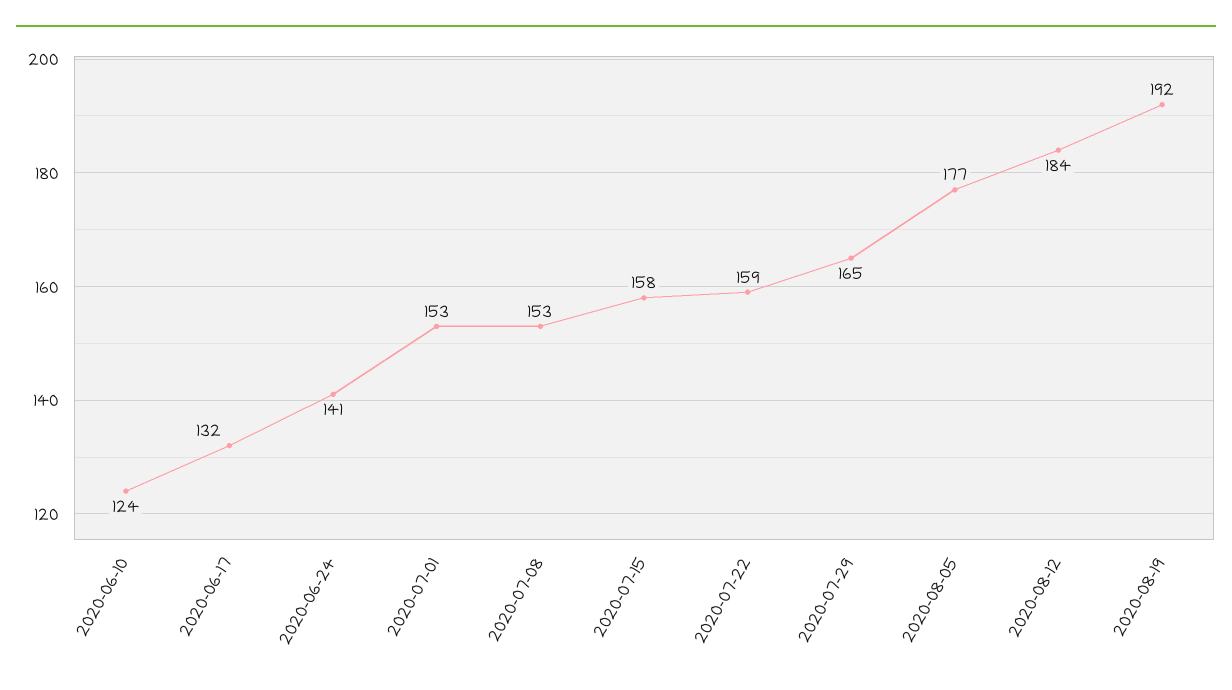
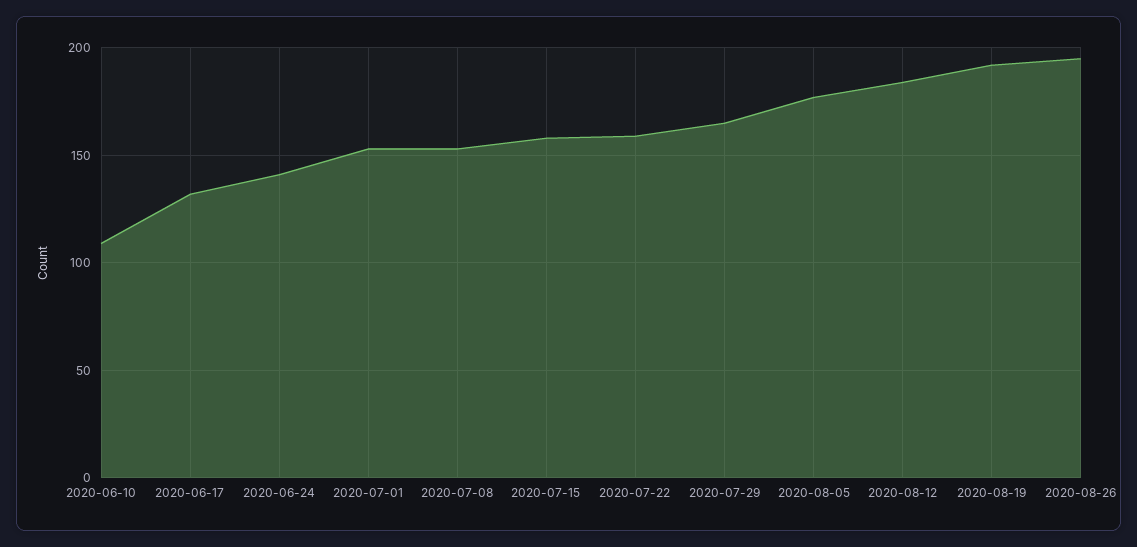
2020-06-10: 124 -> 110
2020-08-26: none -> 195

